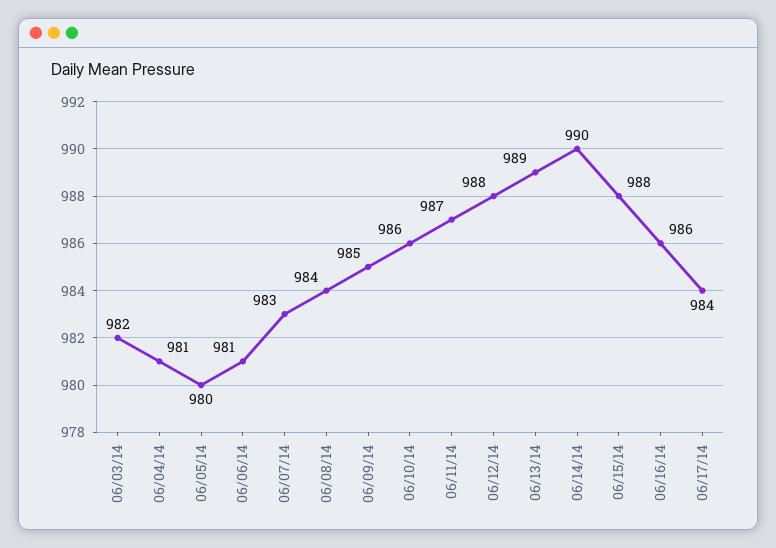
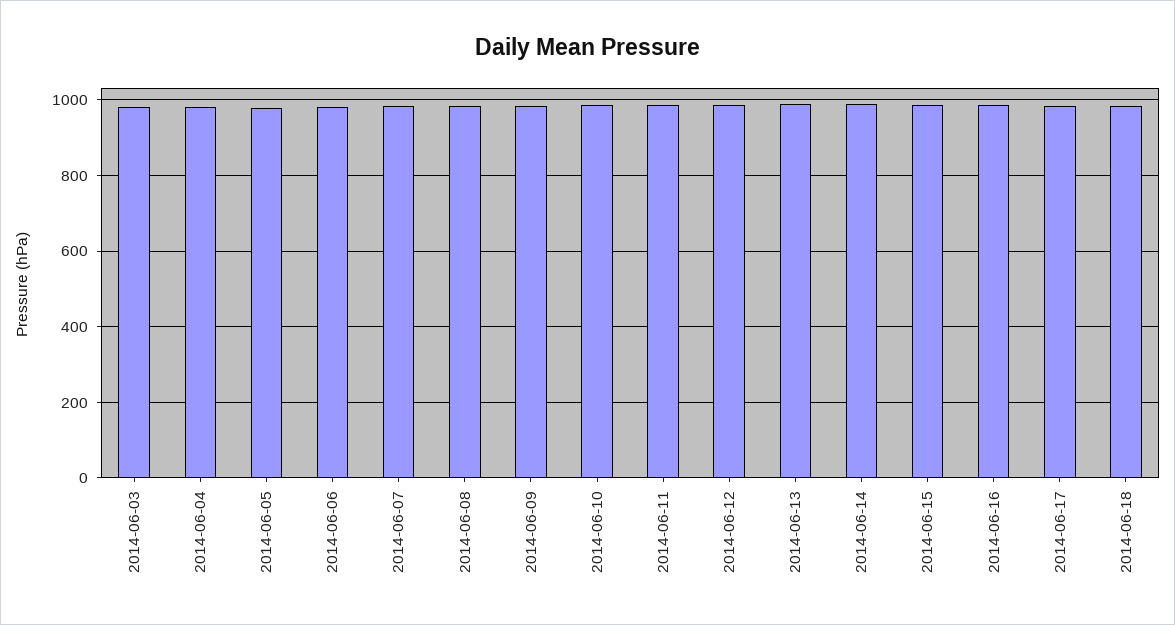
2014-06-18: none -> 980

